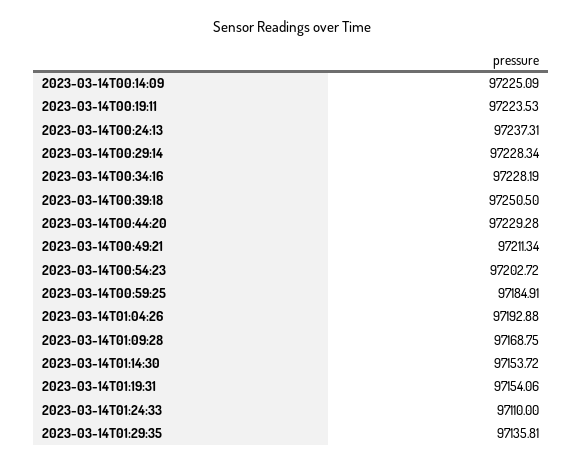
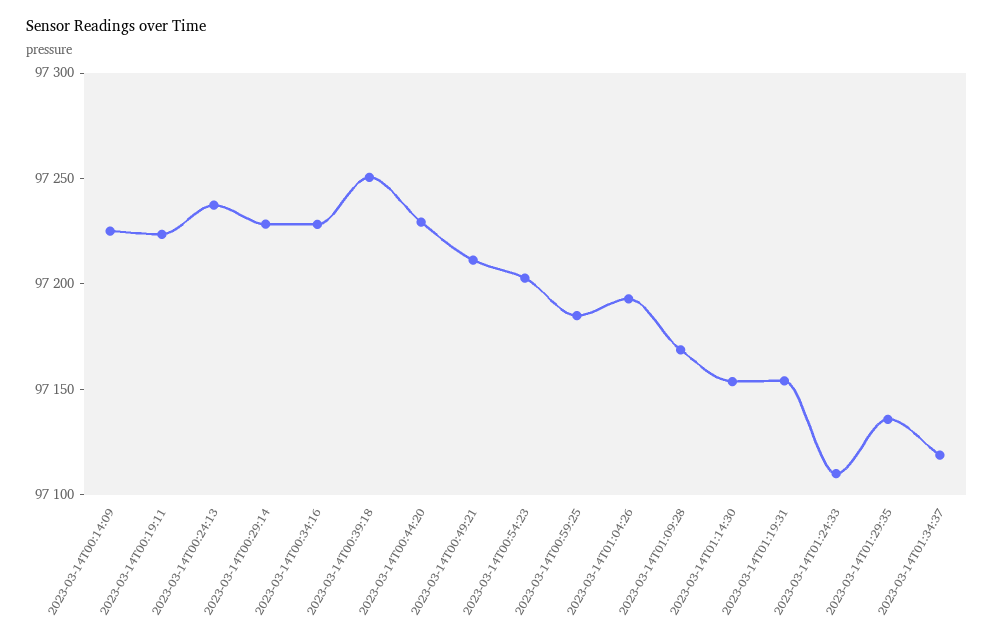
2023-03-14T01:34:37: none -> 97120

